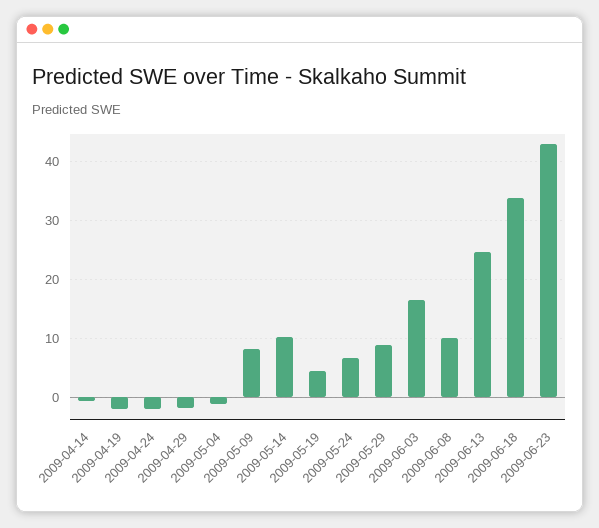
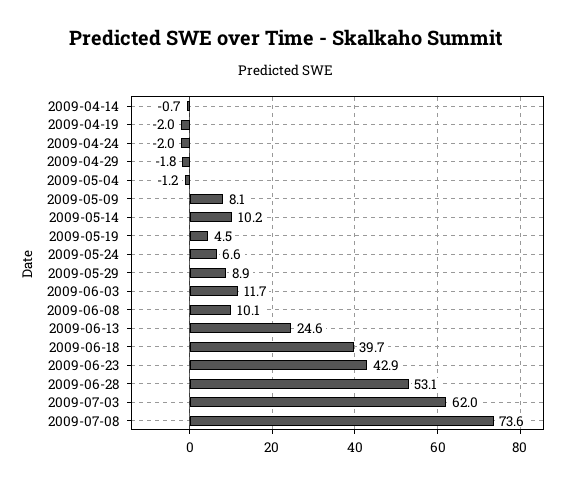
2009-06-03: 16 -> 11.7
2009-06-18: 34 -> 39.7
2009-06-28: none -> 53.1
2009-07-03: none -> 62
2009-07-08: none -> 73.6

